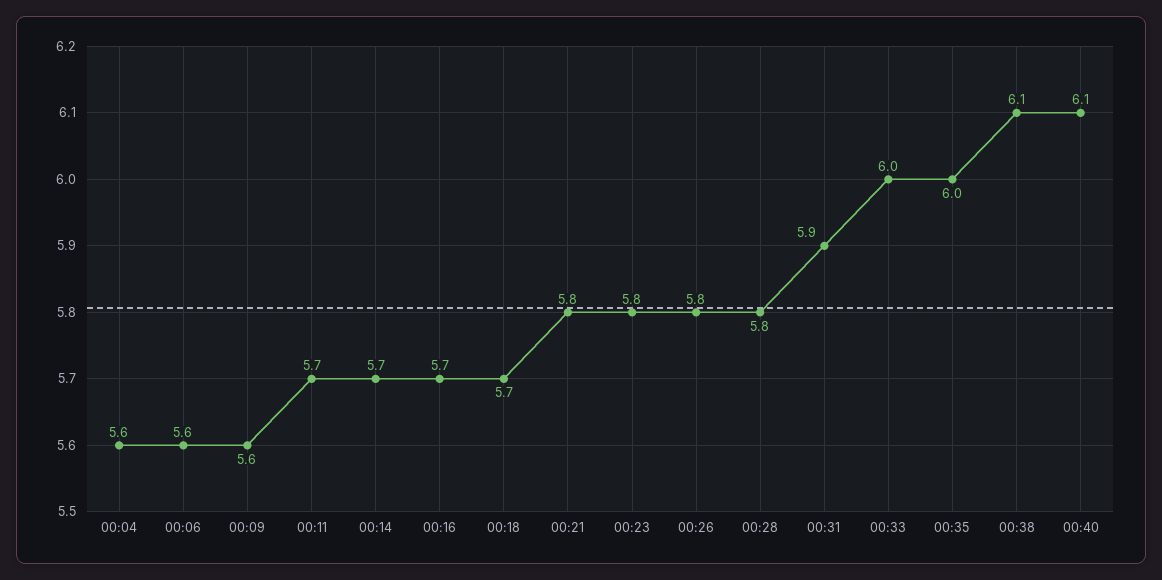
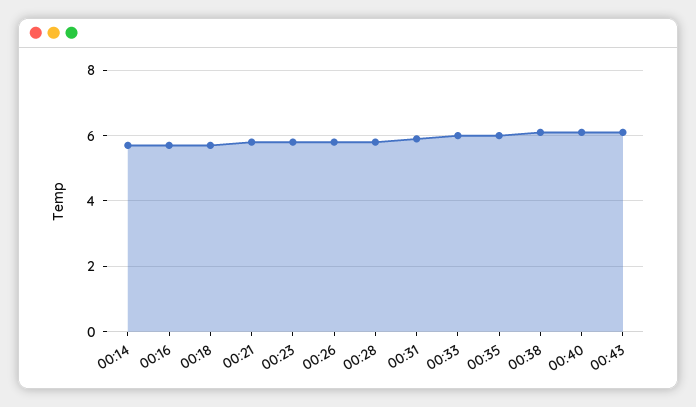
00:04: 5.6 -> none
00:06: 5.6 -> none
00:09: 5.6 -> none
00:11: 5.7 -> none
00:43: none -> 6

